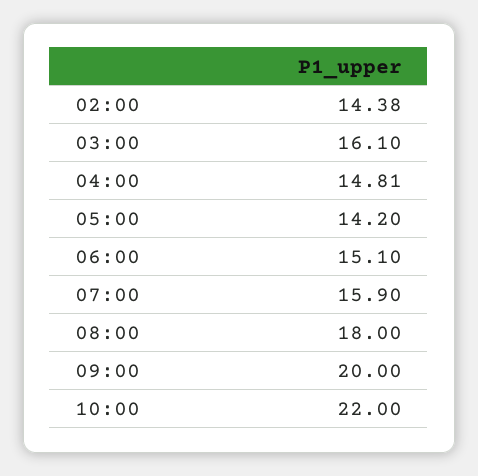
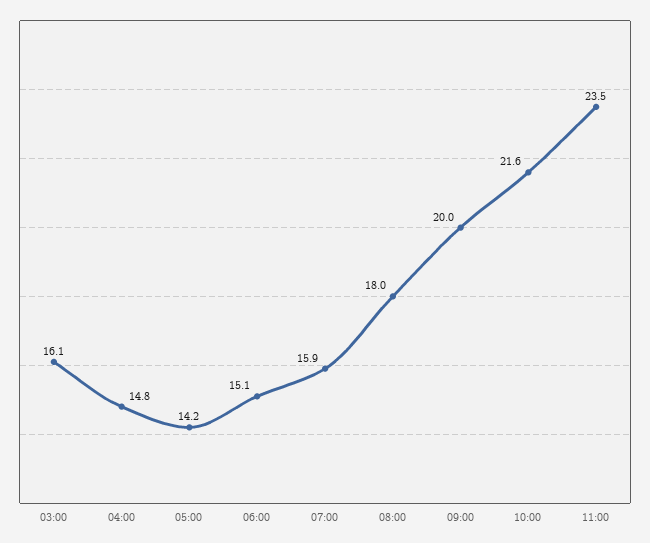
02:00: 14.38 -> none
10:00: 22 -> 21.6
11:00: none -> 23.5

